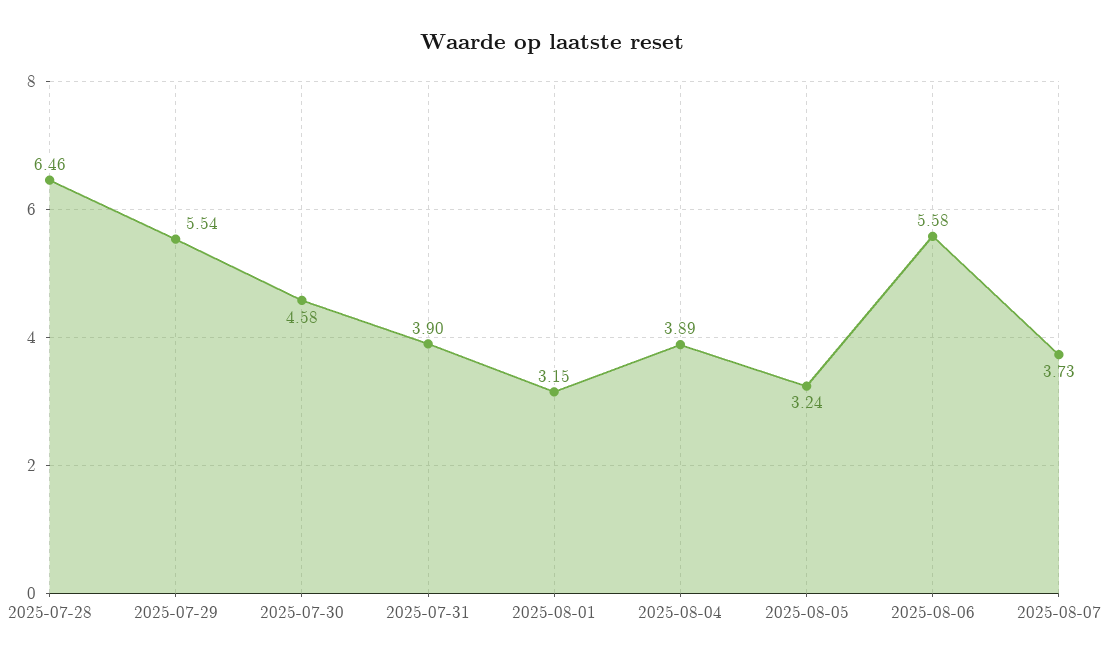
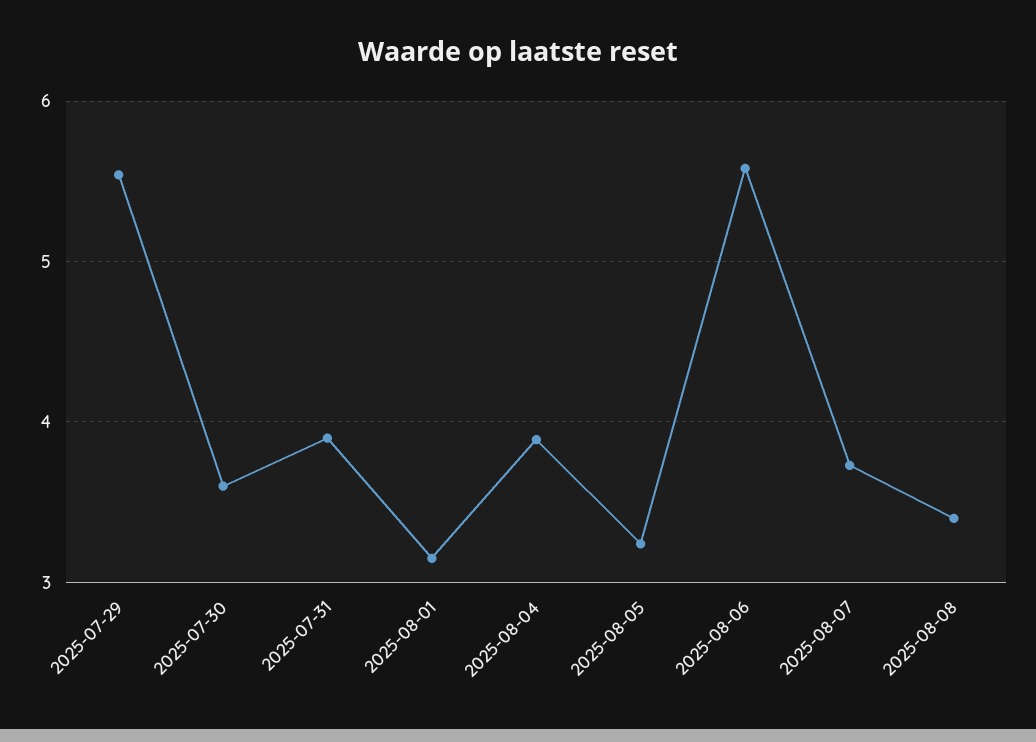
2025-07-28: 6.46 -> none
2025-07-30: 4.58 -> 3.6
2025-08-08: none -> 3.4

